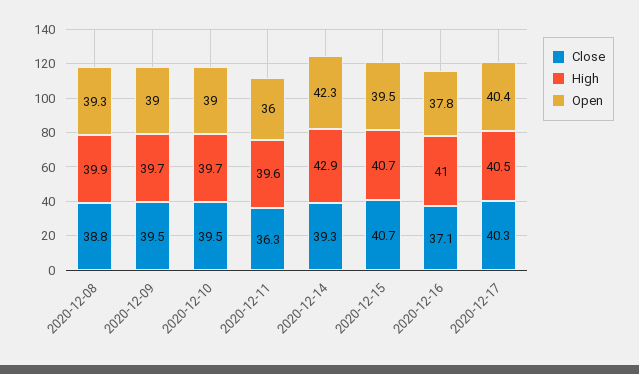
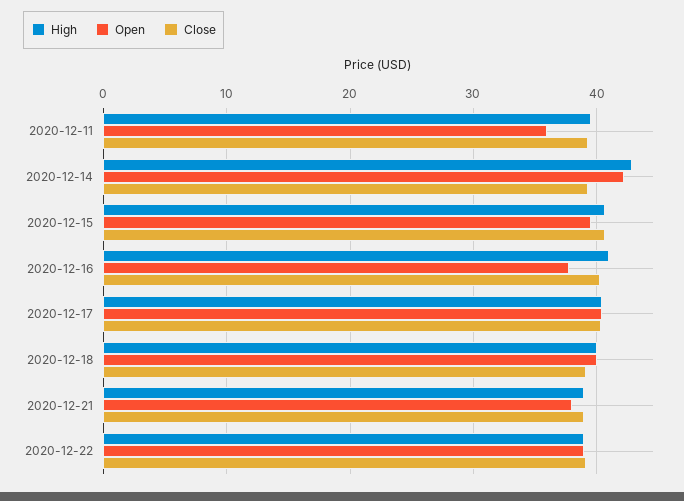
Close, 2020-12-08: 38.8 -> none
High, 2020-12-08: 39.9 -> none
Open, 2020-12-08: 39.3 -> none
Close, 2020-12-09: 39.5 -> none
High, 2020-12-09: 39.7 -> none
Open, 2020-12-09: 39 -> none
Close, 2020-12-10: 39.5 -> none
High, 2020-12-10: 39.7 -> none
Open, 2020-12-10: 39 -> none
Close, 2020-12-11: 36.3 -> 39
Close, 2020-12-16: 37.1 -> 40
High, 2020-12-18: none -> 40
Open, 2020-12-18: none -> 40
Close, 2020-12-18: none -> 39
High, 2020-12-21: none -> 39
Open, 2020-12-21: none -> 38
Close, 2020-12-21: none -> 39
High, 2020-12-22: none -> 39
Open, 2020-12-22: none -> 39
Close, 2020-12-22: none -> 39

